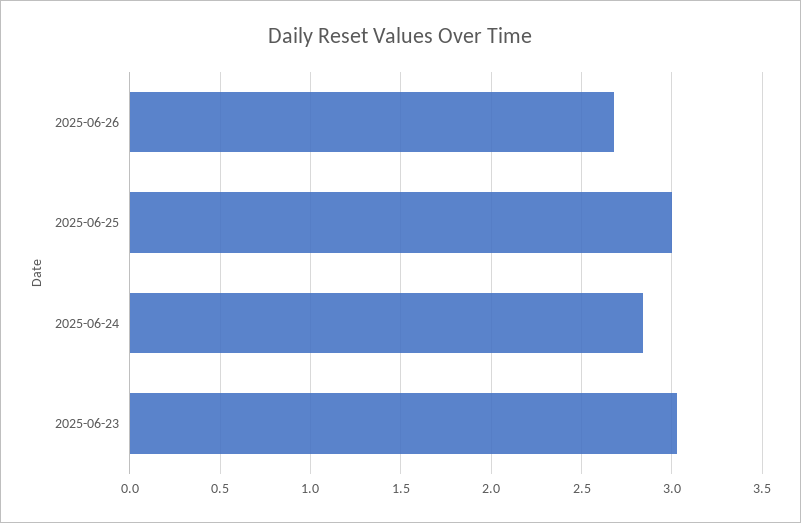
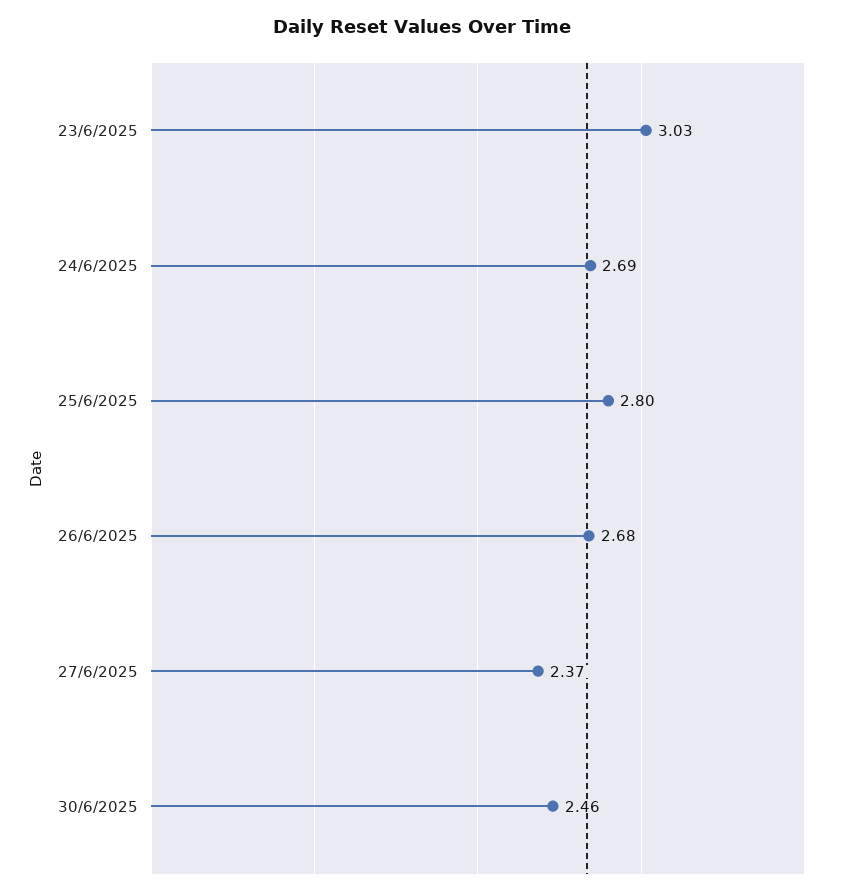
2025-06-25: 3 -> 2.8
2025-06-24: 2.85 -> 2.69
27/6/2025: none -> 2.37
30/6/2025: none -> 2.46

